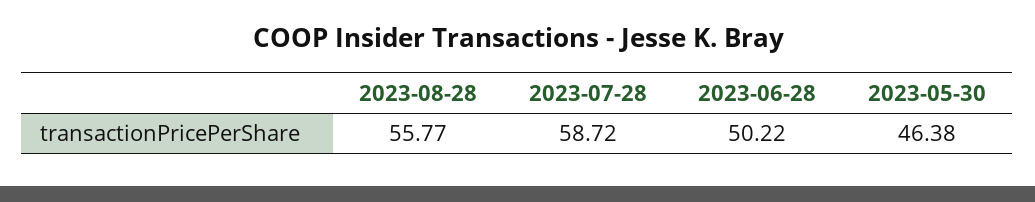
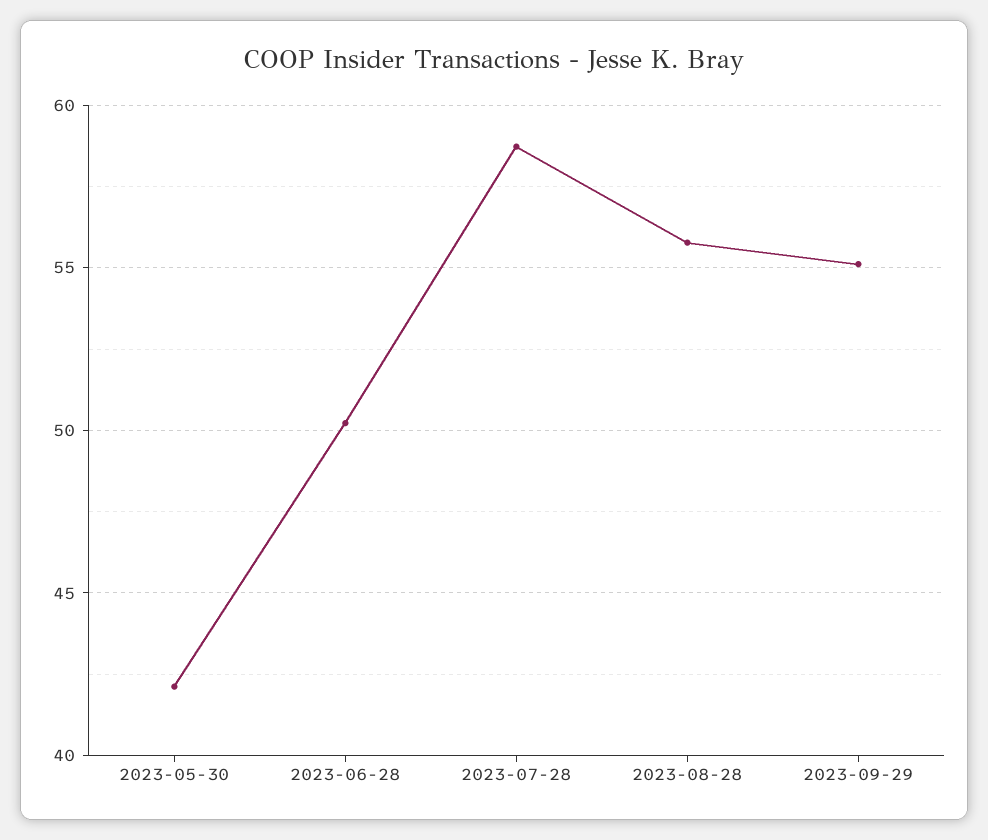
2023-05-30: 46.38 -> 42
2023-09-29: none -> 55

